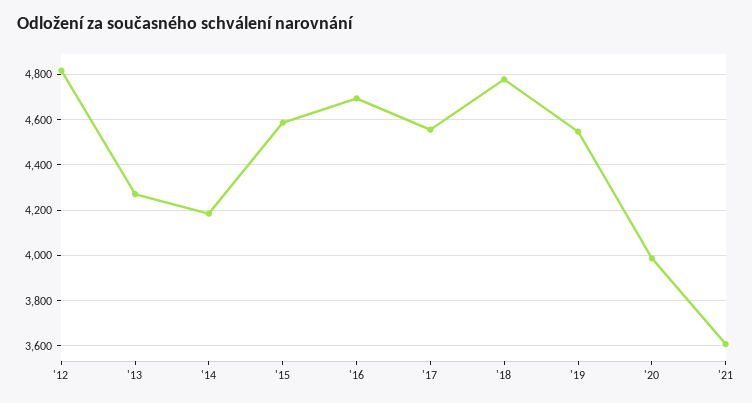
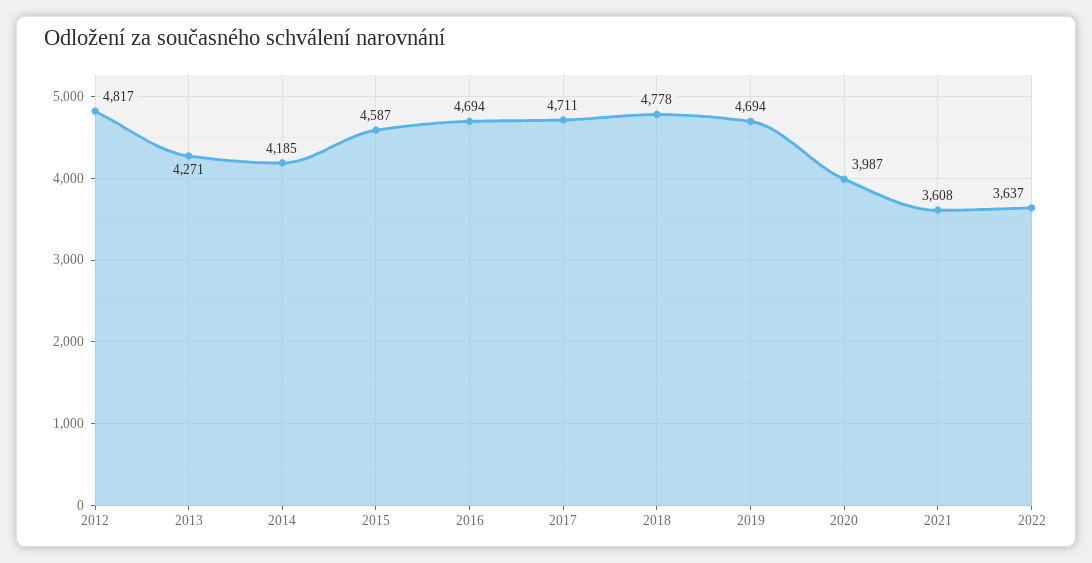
'17: 4550 -> 4711
'19: 4550 -> 4694
2022: none -> 3637

